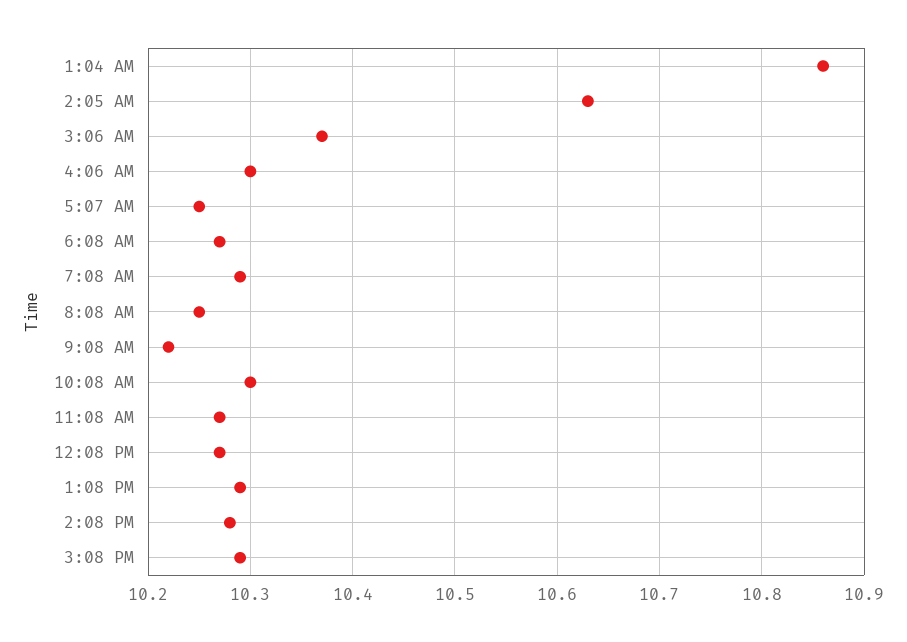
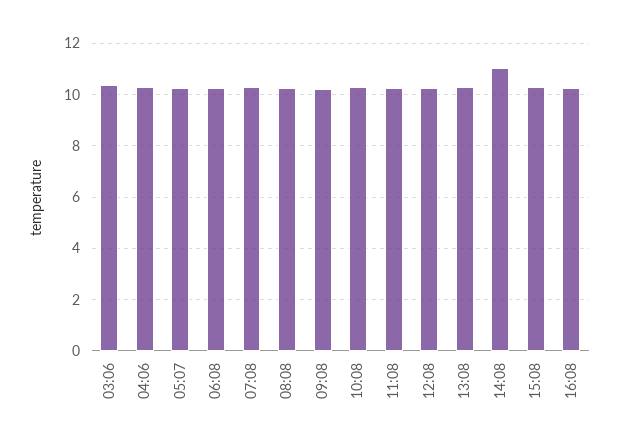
1:04 AM: 10.86 -> none
2:05 AM: 10.63 -> none
2:08 PM: 10.28 -> 11
16:08: none -> 10.25

